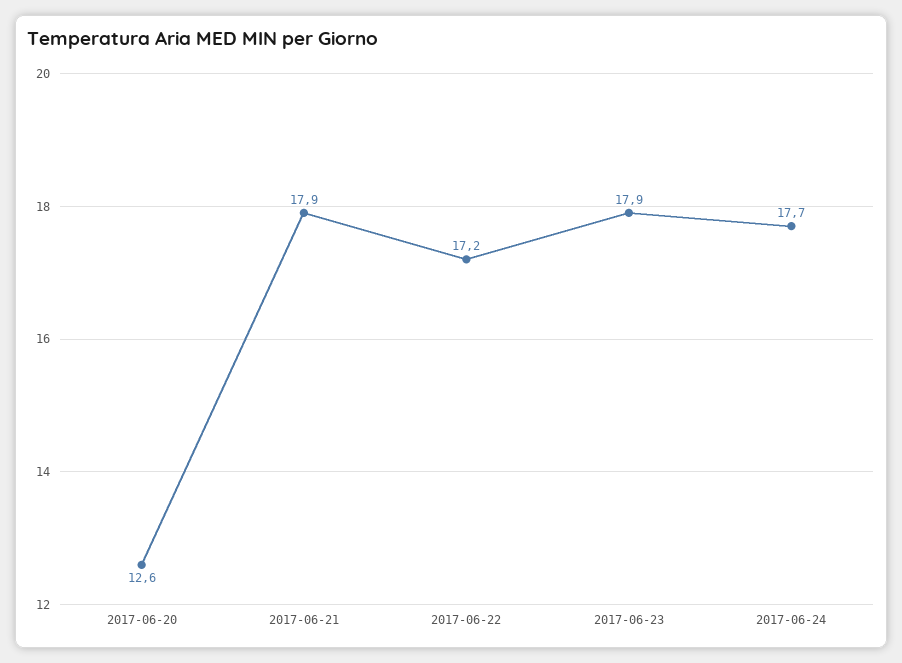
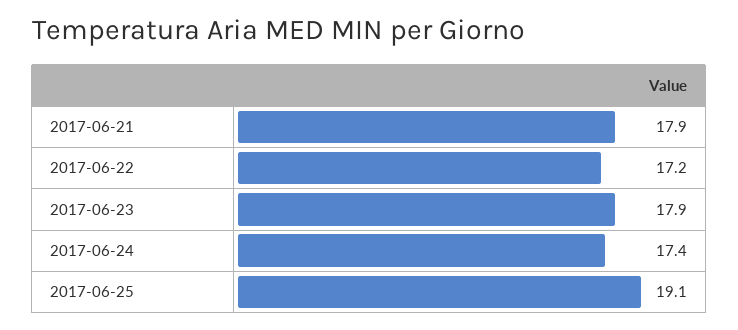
2017-06-20: 12.6 -> none
2017-06-24: 17.7 -> 17.4
2017-06-25: none -> 19.1

